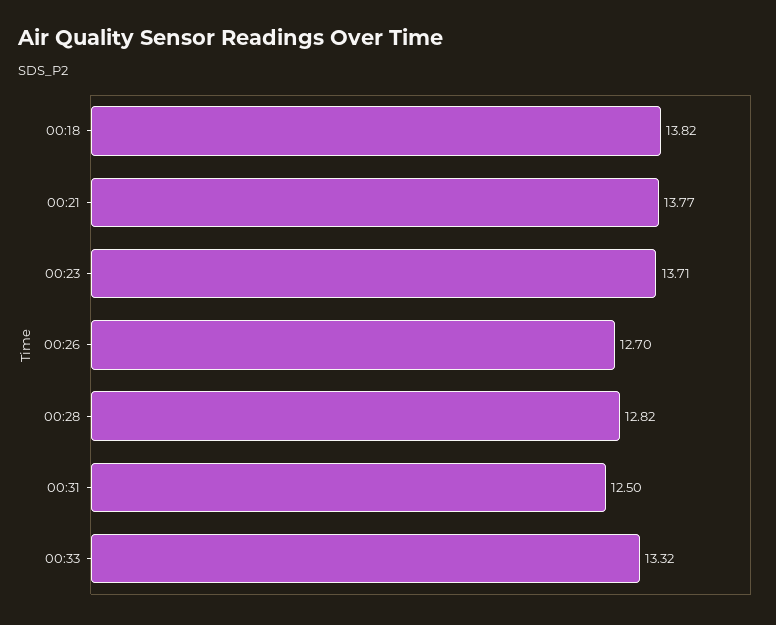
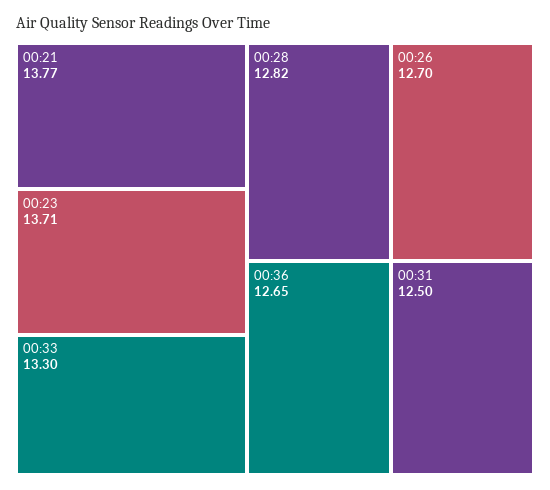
00:18: 13.82 -> none
00:33: 13.32 -> 13.3
00:36: none -> 12.65

